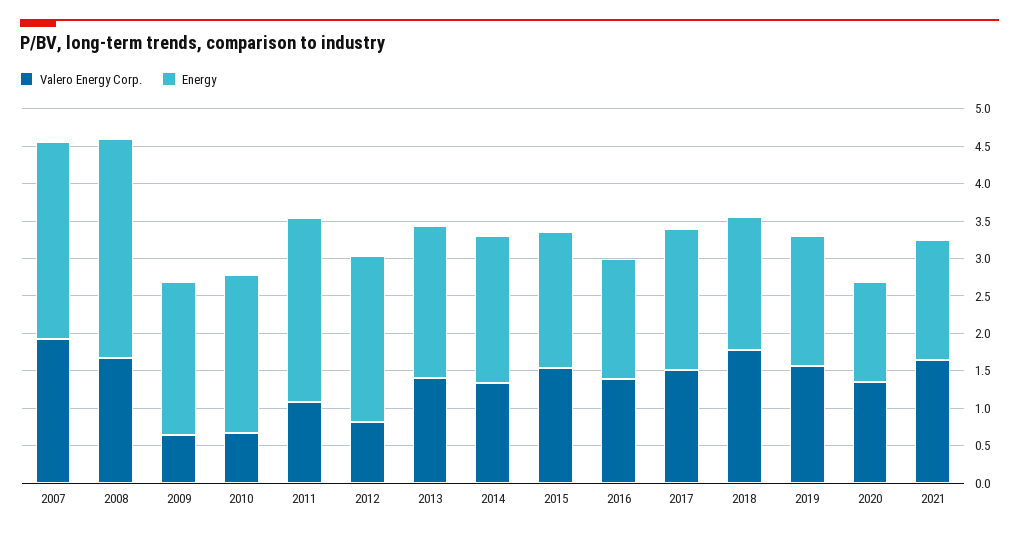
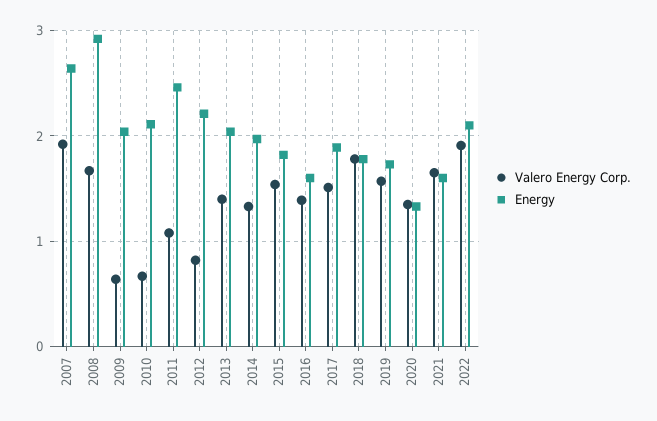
Valero Energy Corp., 2022: none -> 1.9
Energy, 2022: none -> 2.1

